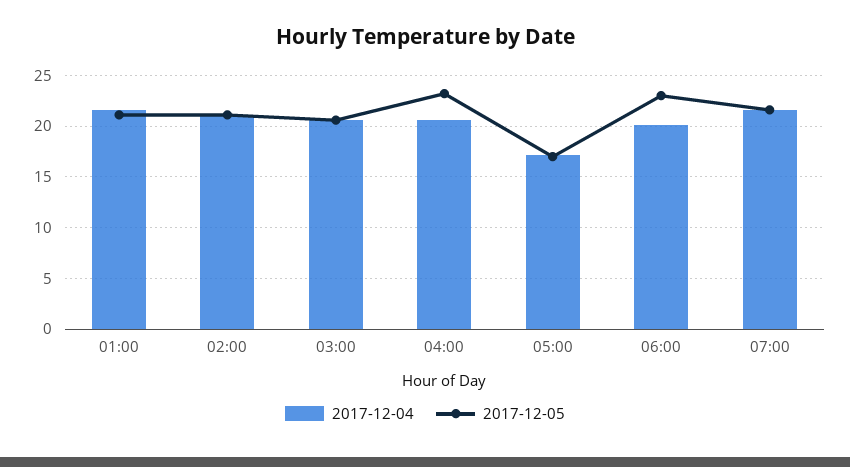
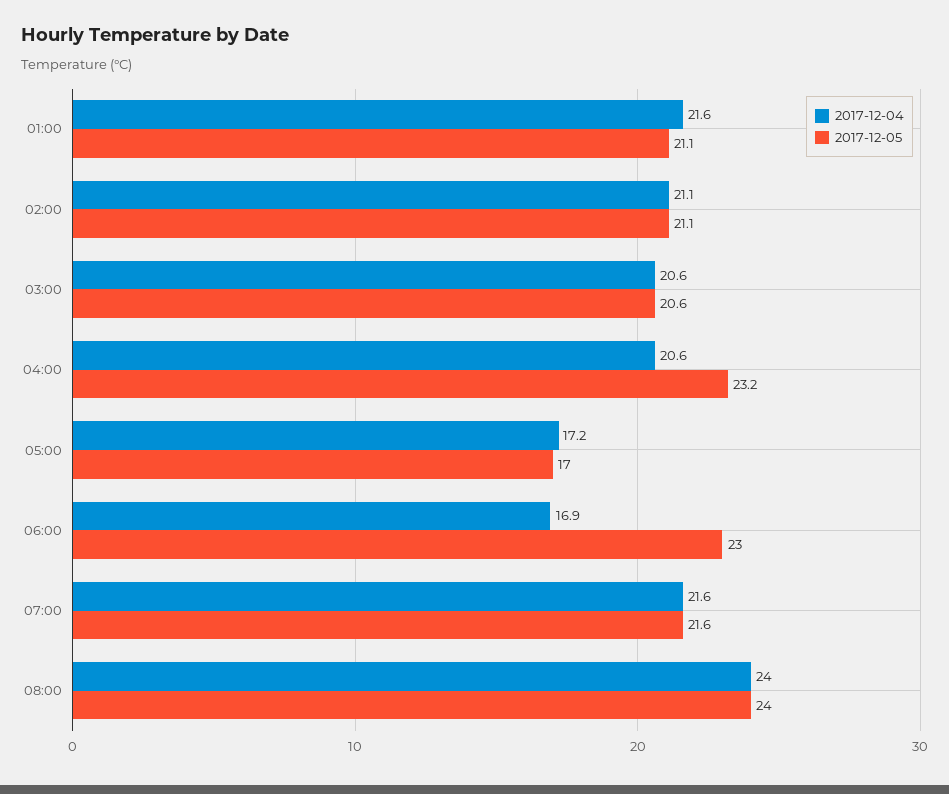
2017-12-04, 06:00: 20 -> 16.9
2017-12-04, 08:00: none -> 24
2017-12-05, 08:00: none -> 24

